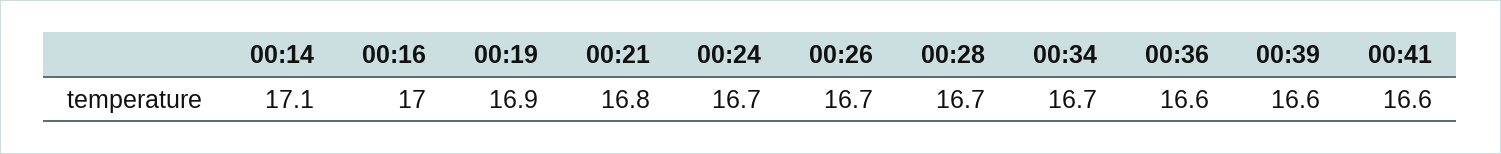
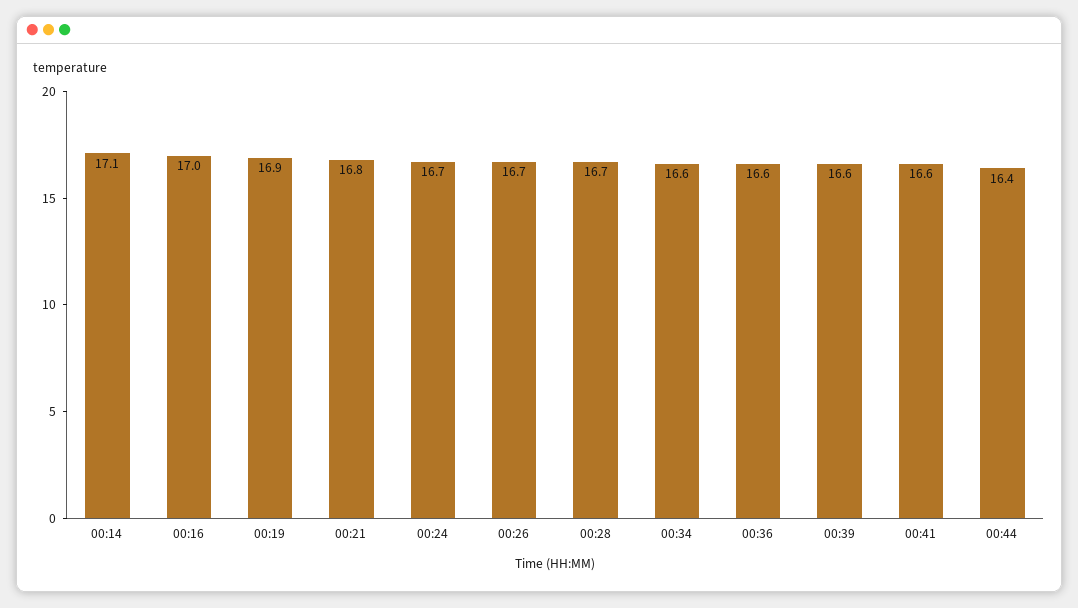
00:34: 16.7 -> 16.6
00:44: none -> 16.4

